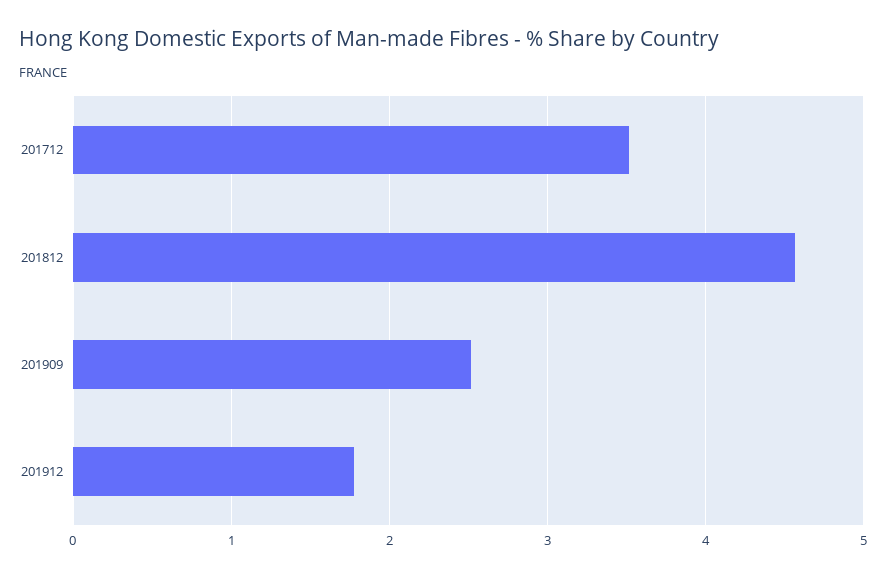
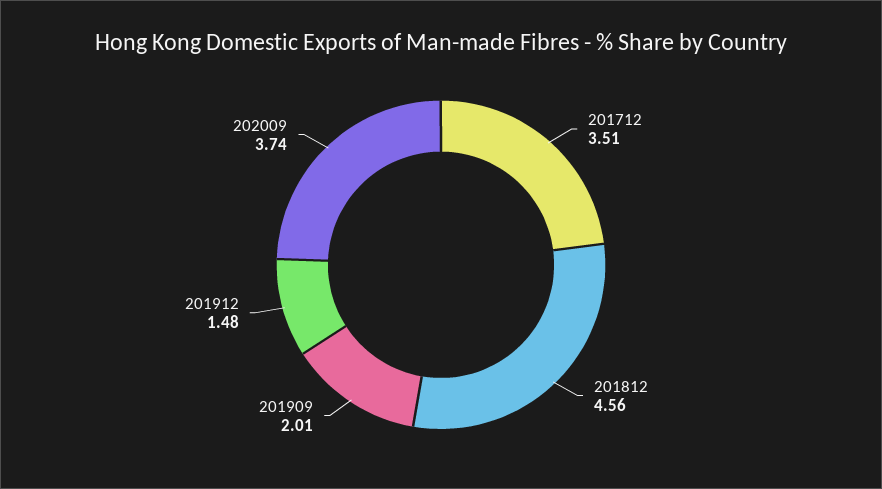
201909: 2.5 -> 2.01
201912: 1.8 -> 1.48
202009: none -> 3.74

